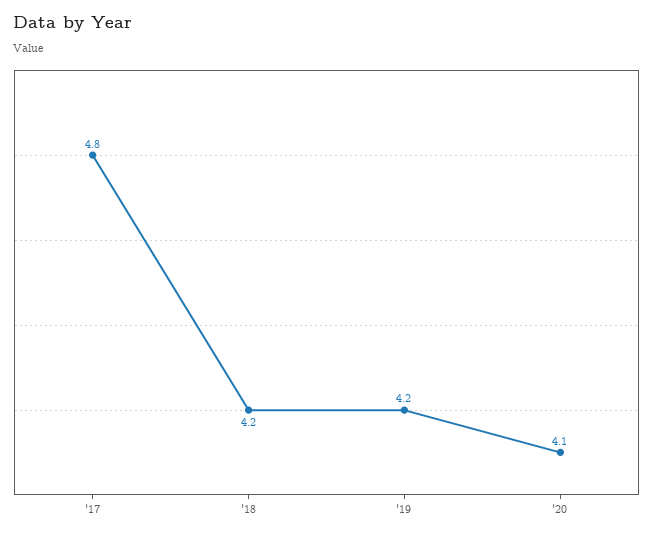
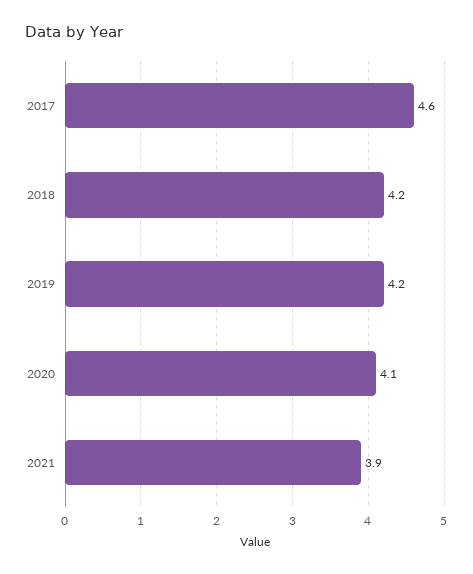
'17: 4.8 -> 4.6
2021: none -> 3.9

